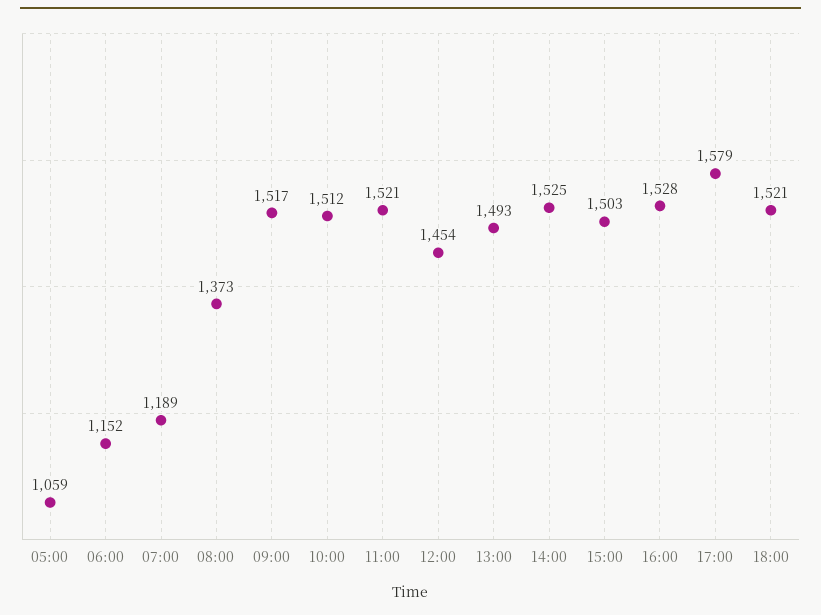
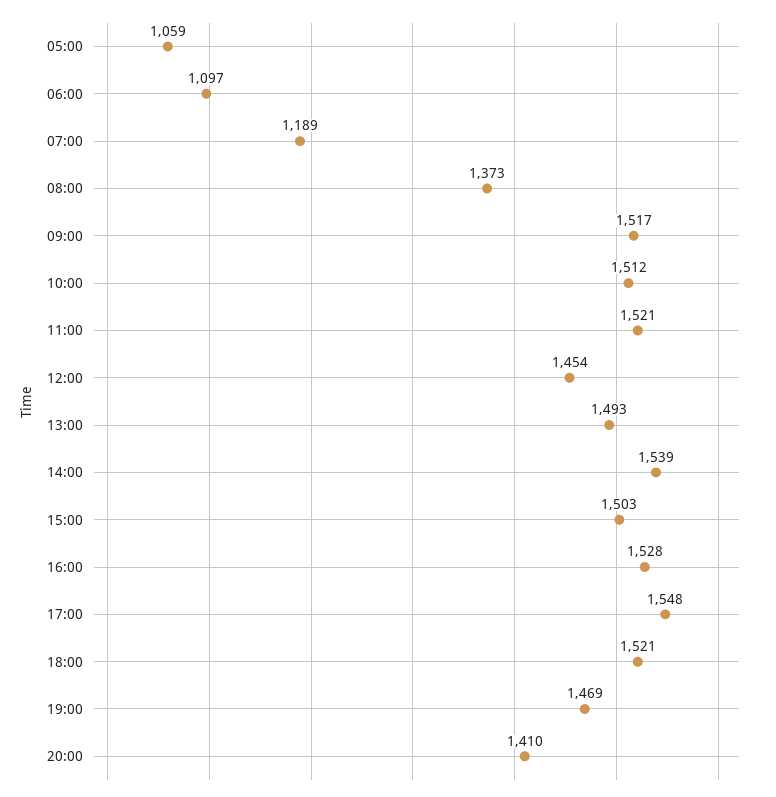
06:00: 1152 -> 1097
14:00: 1525 -> 1539
17:00: 1579 -> 1548
19:00: none -> 1469
20:00: none -> 1410

